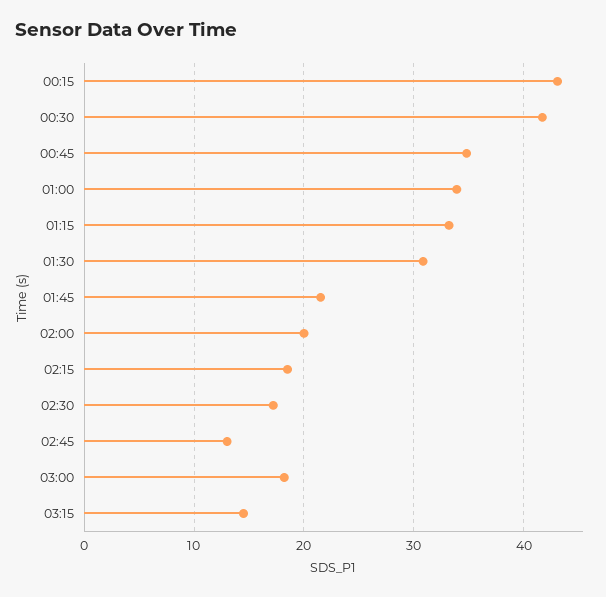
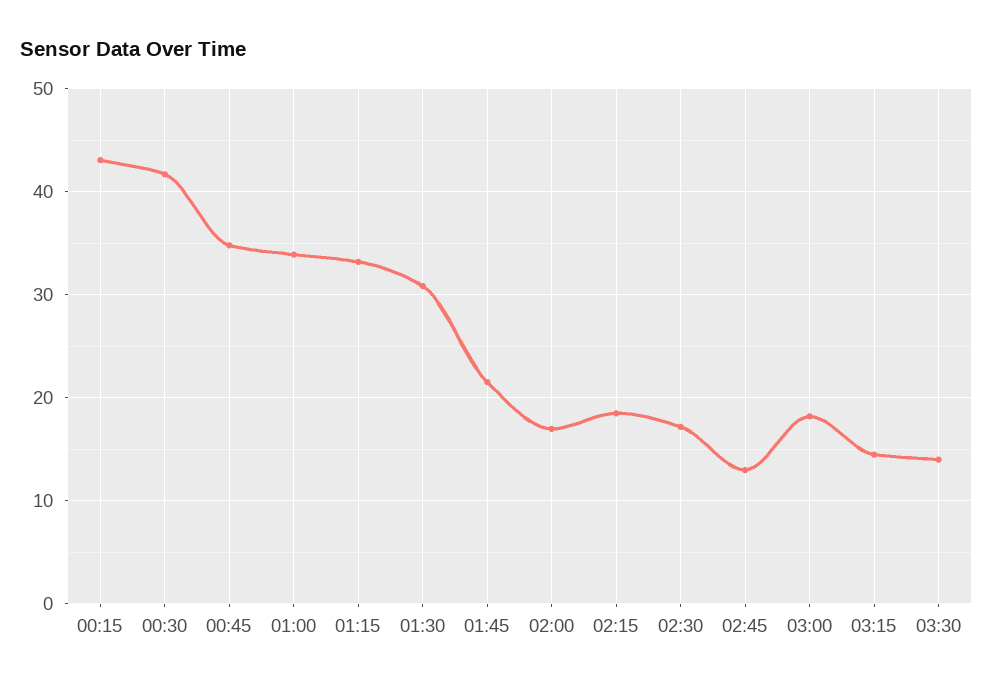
02:00: 20 -> 17
03:30: none -> 14

